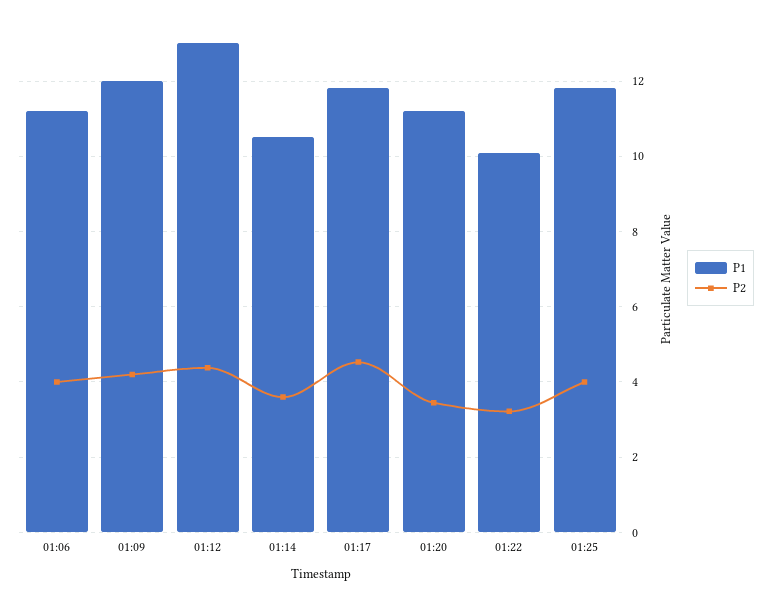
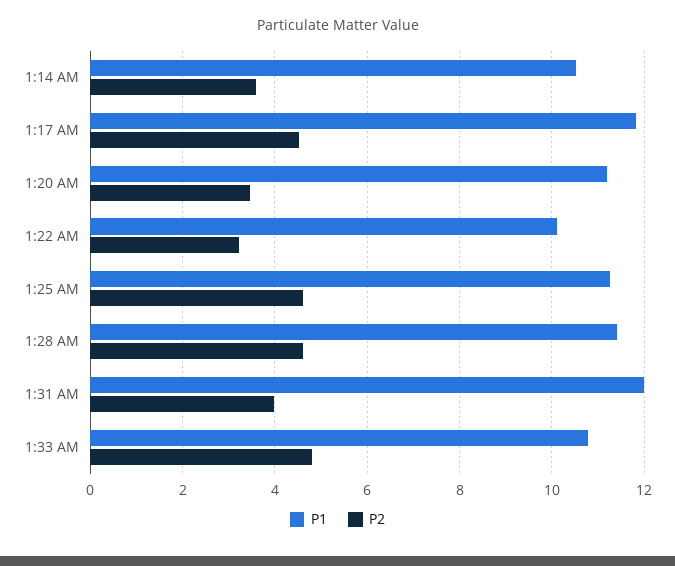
P1, 01:06: 11.2 -> none
P2, 01:06: 4 -> none
P1, 01:09: 12 -> none
P2, 01:09: 4.2 -> none
P1, 01:12: 13 -> none
P2, 01:12: 4.4 -> none
P1, 01:25: 11.8 -> 11.2
P2, 01:25: 4 -> 4.6
P1, 1:28 AM: none -> 11.4
P2, 1:28 AM: none -> 4.6
P1, 1:31 AM: none -> 12
P2, 1:31 AM: none -> 4
P1, 1:33 AM: none -> 10.8
P2, 1:33 AM: none -> 4.8

